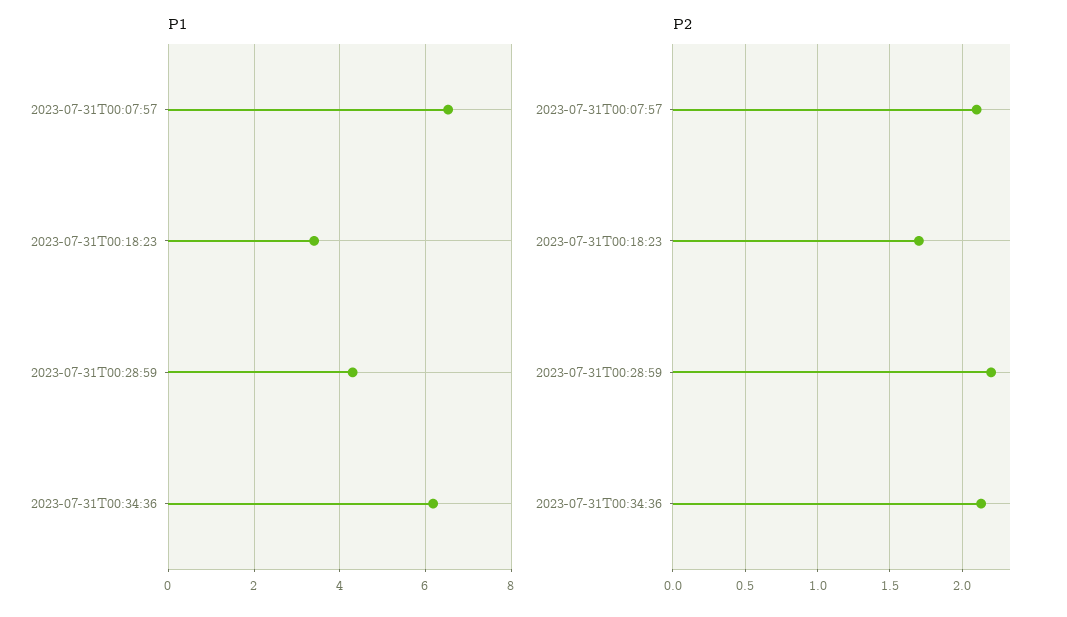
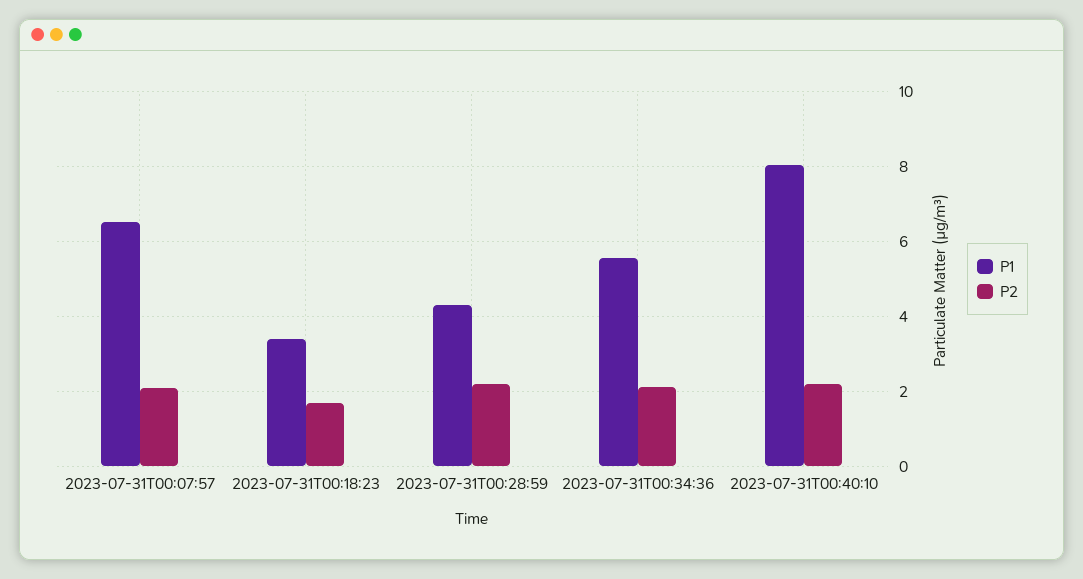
P1, 2023-07-31T00:34:36: 6.2 -> 5.6
P1, 2023-07-31T00:40:10: none -> 8
P2, 2023-07-31T00:40:10: none -> 2.2

